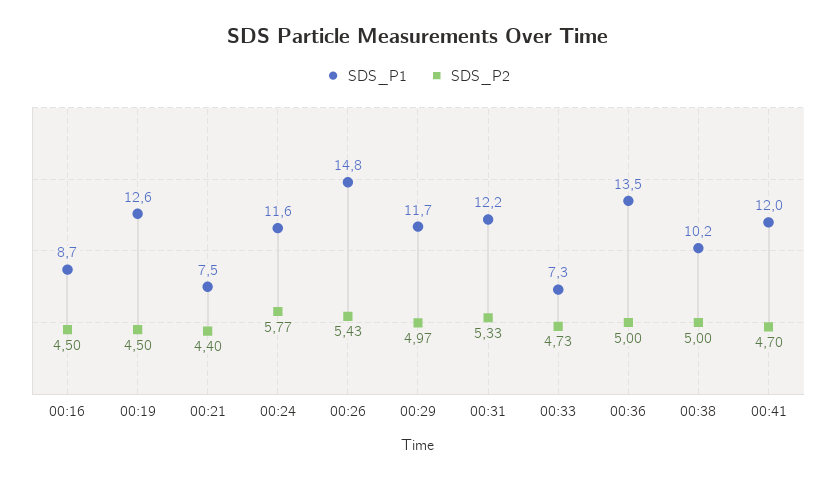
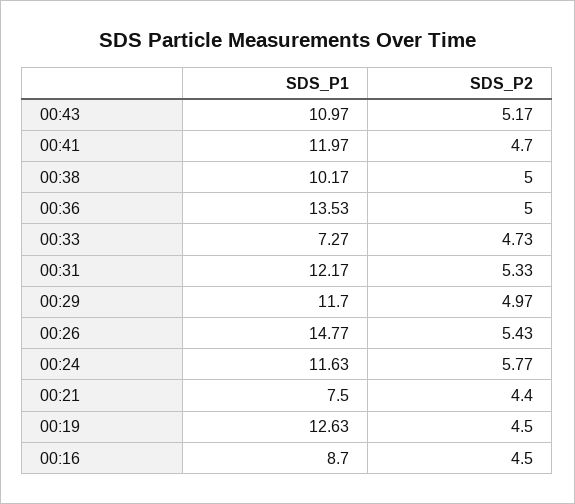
SDS_P1, 00:43: none -> 10.97
SDS_P2, 00:43: none -> 5.17

